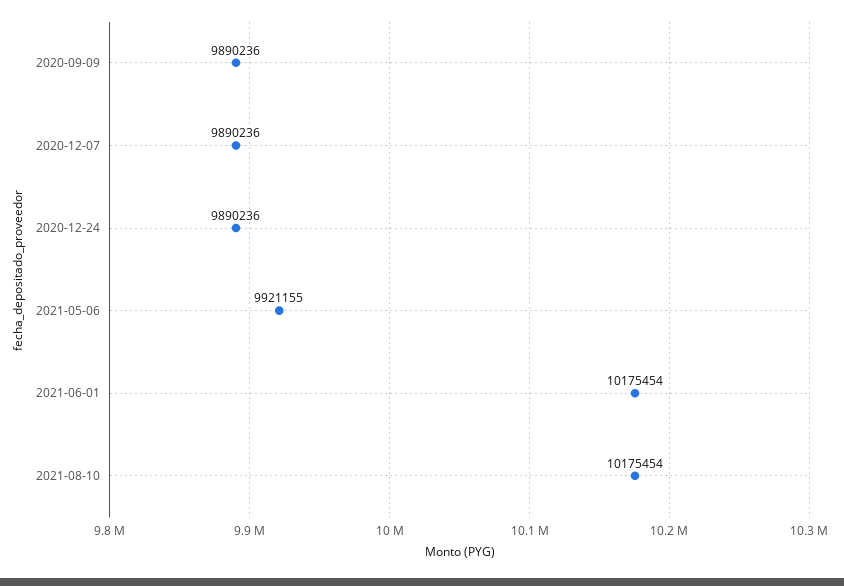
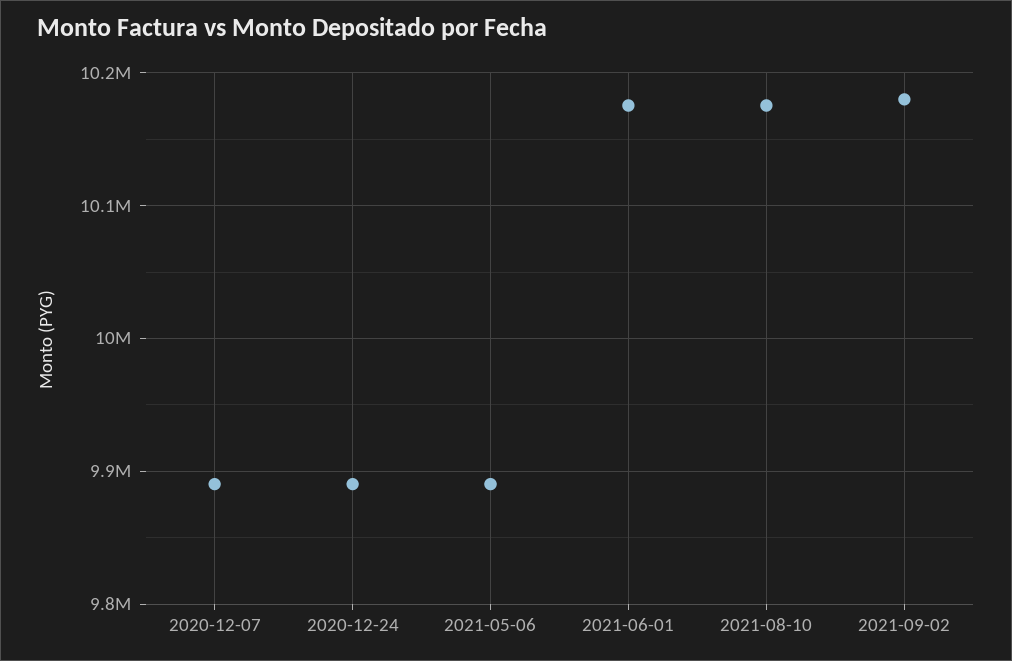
2020-09-09: 9890236 -> none
2021-05-06: 9921155 -> 9890000
2021-09-02: none -> 10180000

